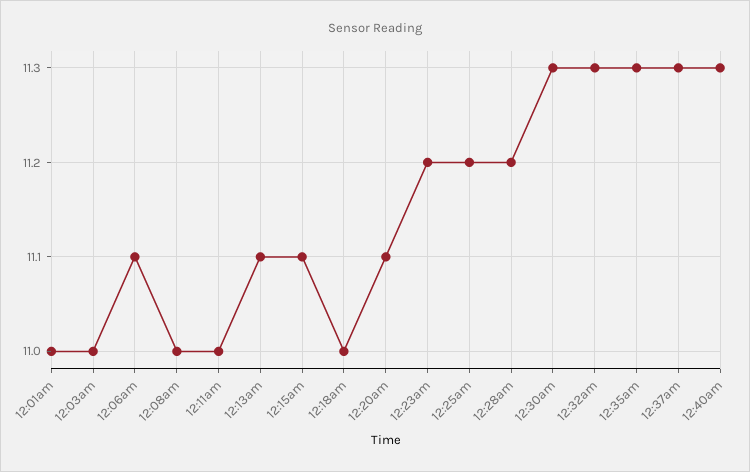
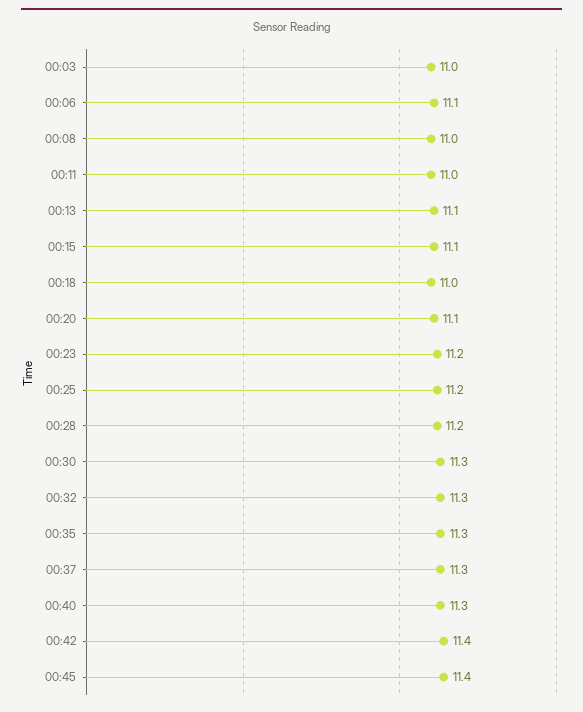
12:01am: 11 -> none
00:42: none -> 11.4
00:45: none -> 11.4

